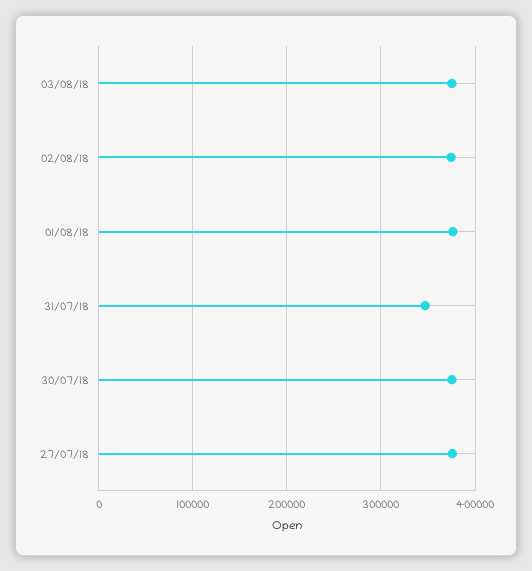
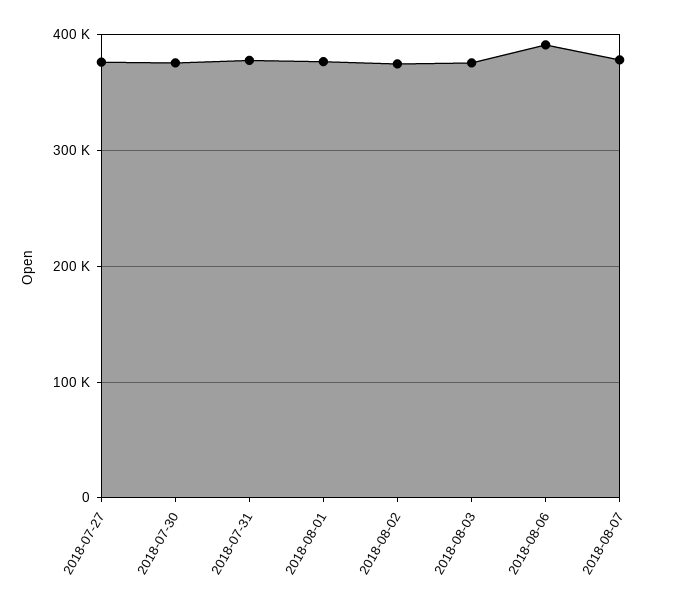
31/07/18: 350000 -> 380000
2018-08-06: none -> 390000
2018-08-07: none -> 380000

